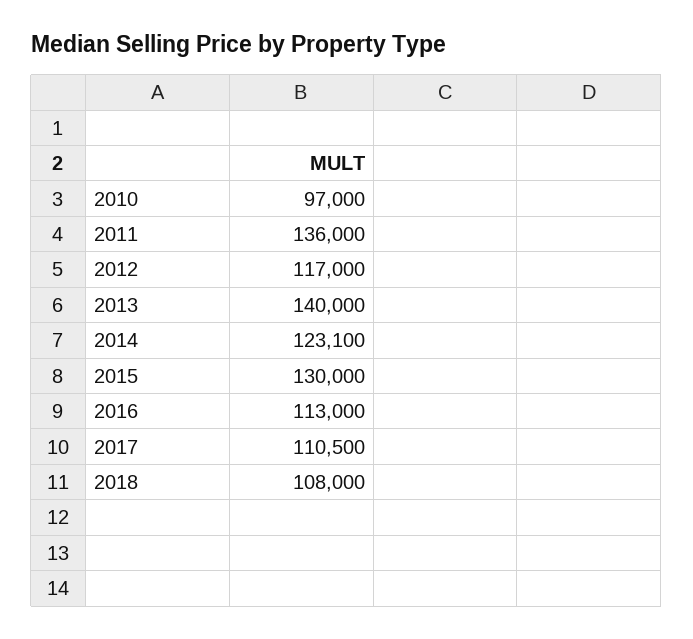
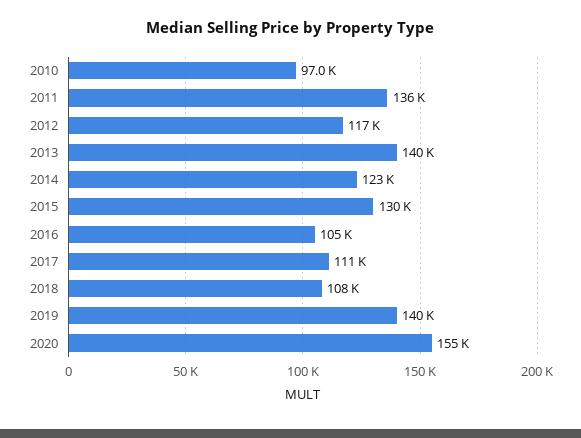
2016: 113000 -> 105000
2019: none -> 140000
2020: none -> 155000

